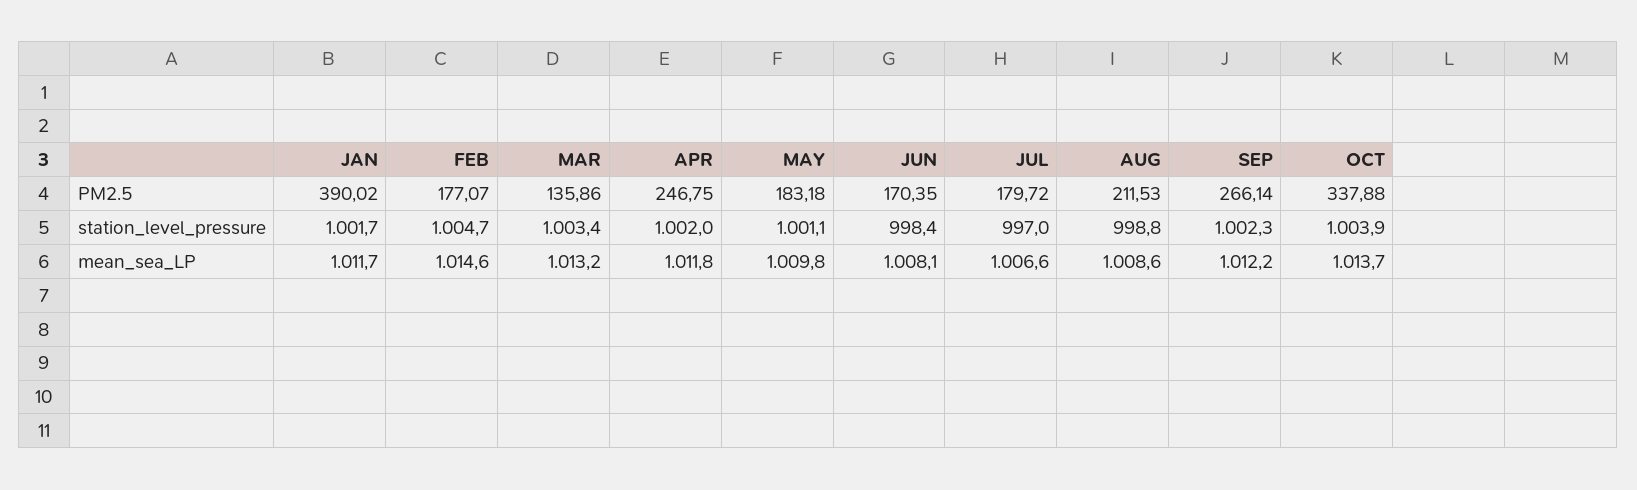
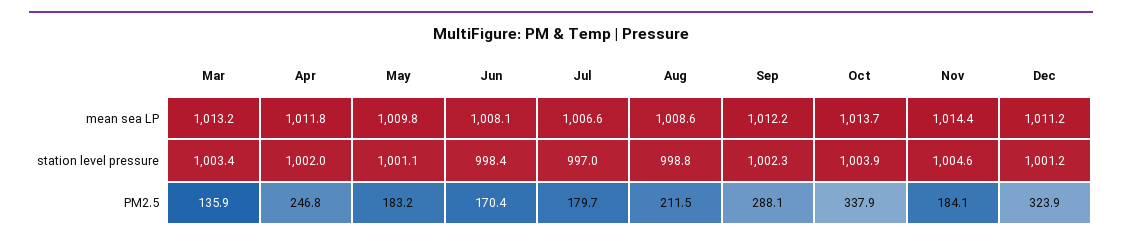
JAN, PM2.5: 390.02 -> none
FEB, PM2.5: 177.07 -> none
SEP, PM2.5: 266.14 -> 288.1
JAN, station_level_pressure: 1001.7 -> none
FEB, station_level_pressure: 1004.7 -> none
JAN, mean_sea_LP: 1011.7 -> none
FEB, mean_sea_LP: 1014.6 -> none
Nov, mean_sea_LP: none -> 1014.4
Dec, mean_sea_LP: none -> 1011.2
Nov, station_level_pressure: none -> 1004.6
Dec, station_level_pressure: none -> 1001.2
Nov, PM2.5: none -> 184.1
Dec, PM2.5: none -> 323.9

